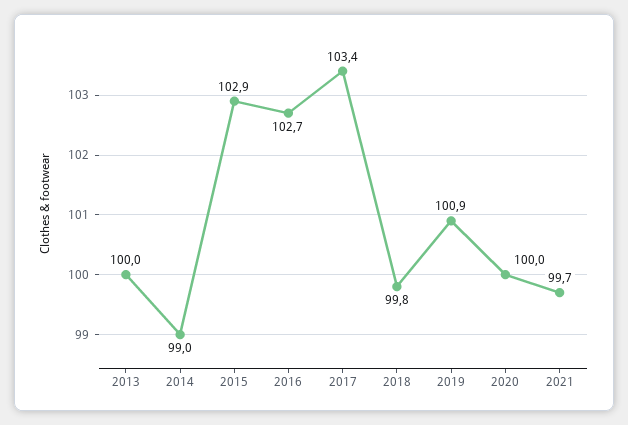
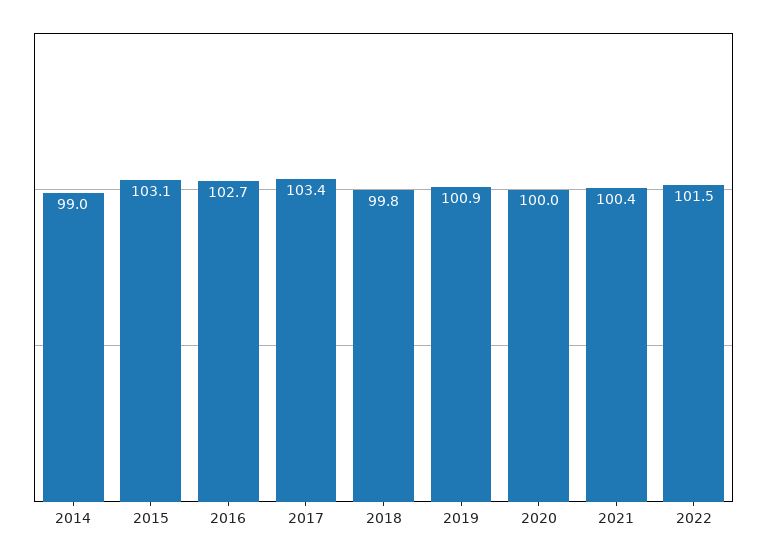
2013: 100 -> none
2015: 102.9 -> 103.1
2021: 99.7 -> 100.4
2022: none -> 101.5

